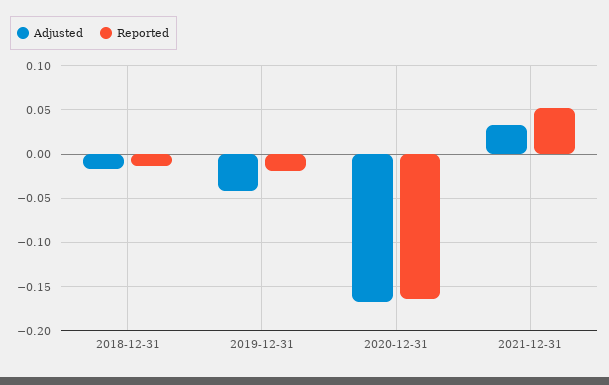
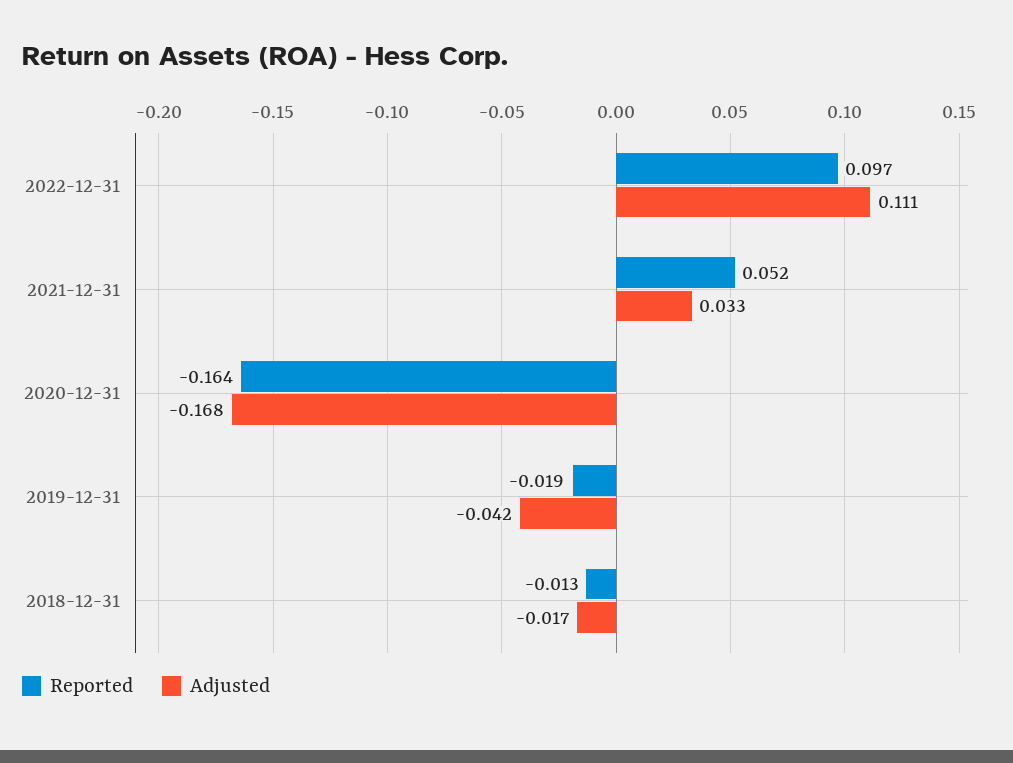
Reported, 2022-12-31: none -> 0.097
Adjusted, 2022-12-31: none -> 0.111

